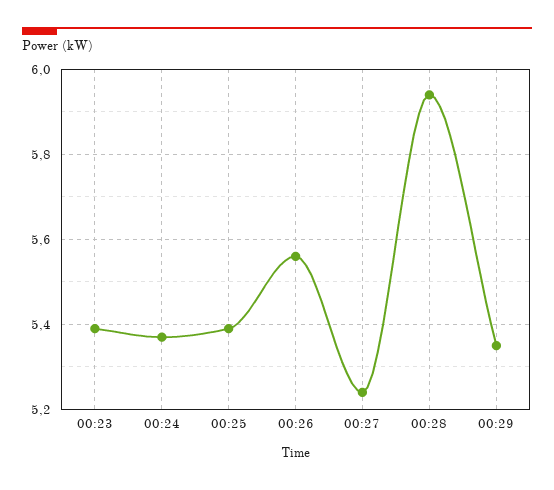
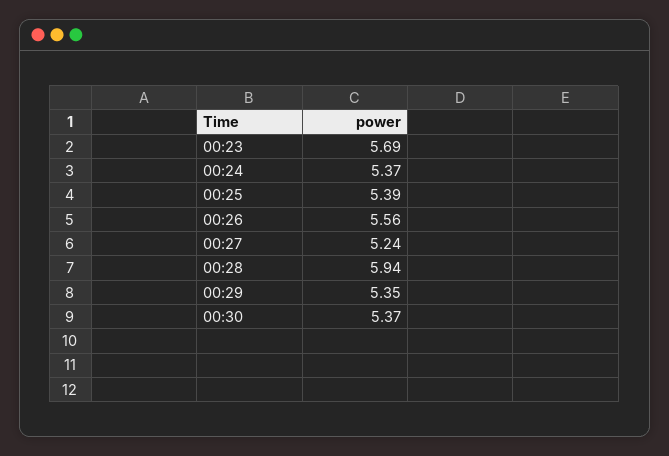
00:23: 5.4 -> 5.69
00:30: none -> 5.37

